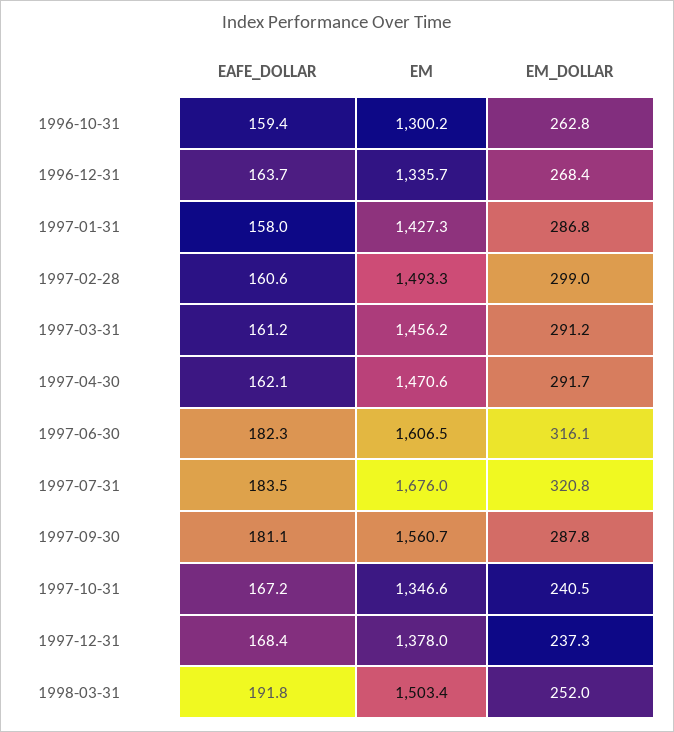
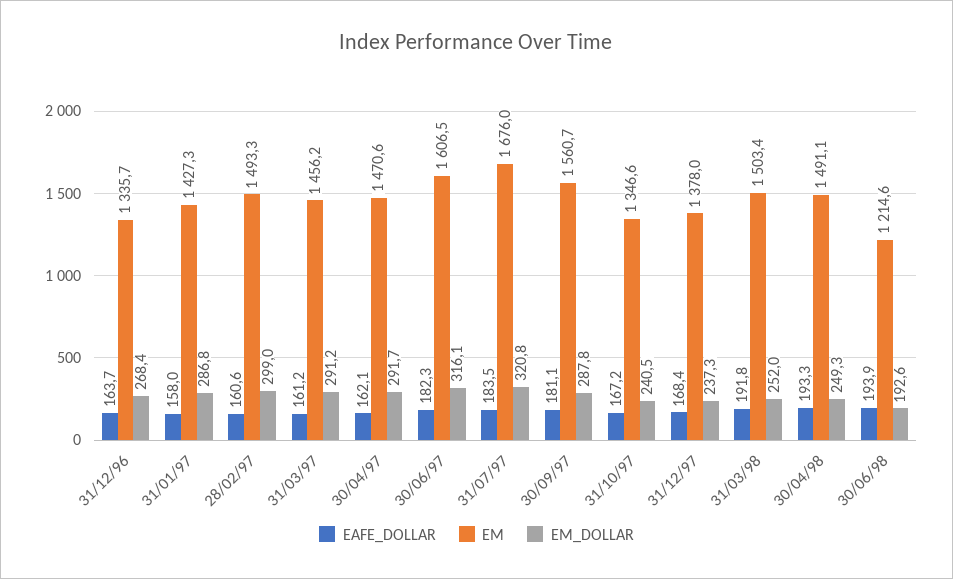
EAFE_DOLLAR, 1996-10-31: 159.4 -> none
EM, 1996-10-31: 1300.2 -> none
EM_DOLLAR, 1996-10-31: 262.8 -> none
EAFE_DOLLAR, 30/04/98: none -> 193.3
EM, 30/04/98: none -> 1491.1
EM_DOLLAR, 30/04/98: none -> 249.3
EAFE_DOLLAR, 30/06/98: none -> 193.9
EM, 30/06/98: none -> 1214.6
EM_DOLLAR, 30/06/98: none -> 192.6

